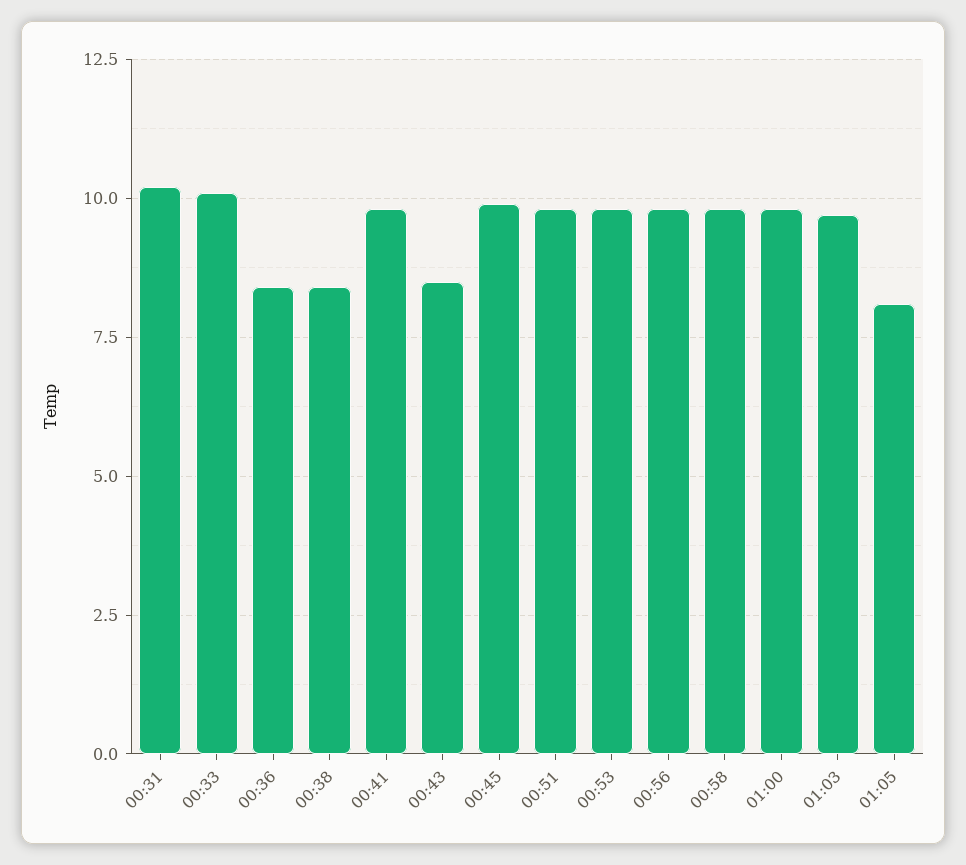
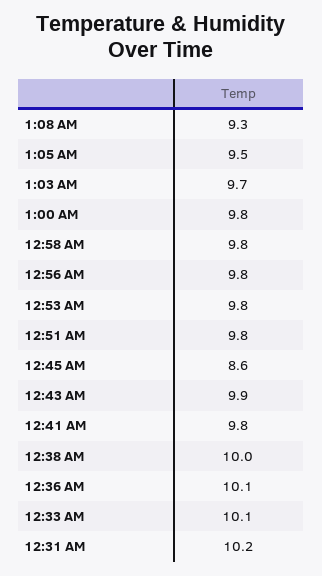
00:36: 8.5 -> 10.1
00:38: 8.5 -> 10
00:43: 8.5 -> 9.9
00:45: 10 -> 8.6
01:05: 8 -> 9.5
1:08 AM: none -> 9.3

